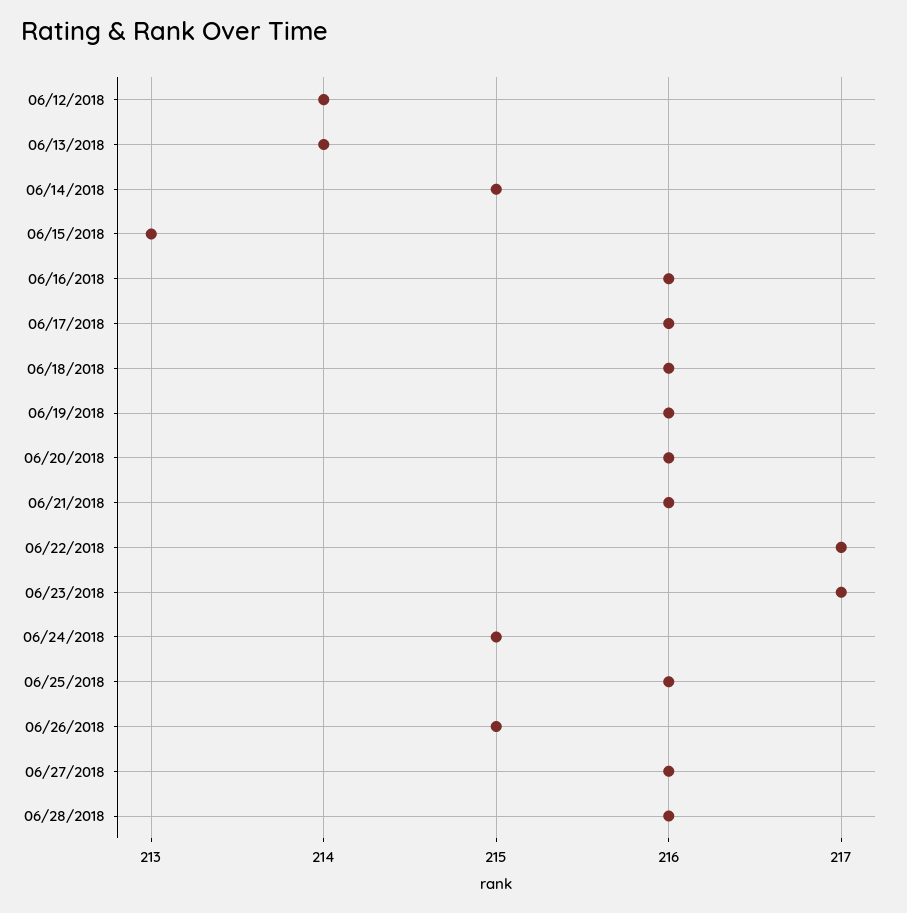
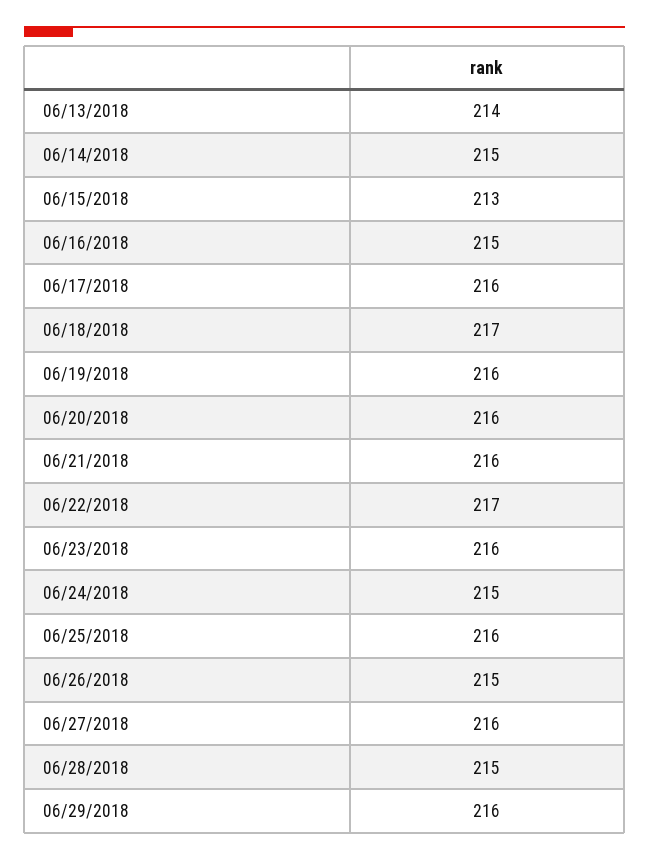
06/12/2018: 214 -> none
06/16/2018: 216 -> 215
06/18/2018: 216 -> 217
06/23/2018: 217 -> 216
06/28/2018: 216 -> 215
06/29/2018: none -> 216

